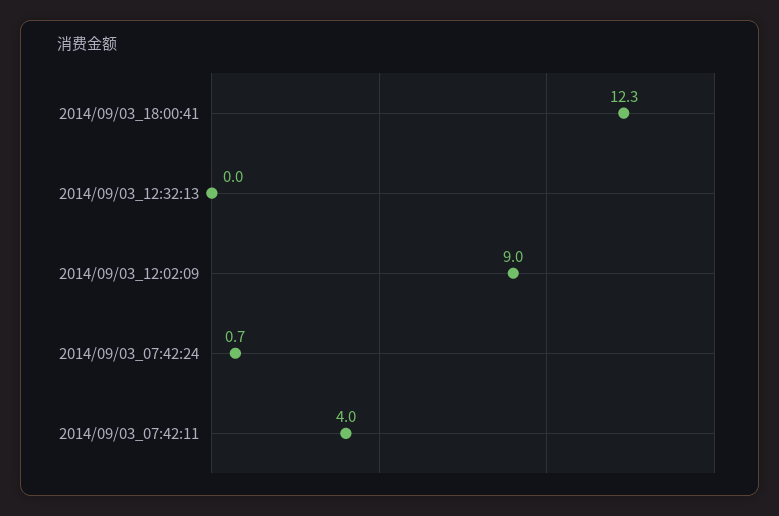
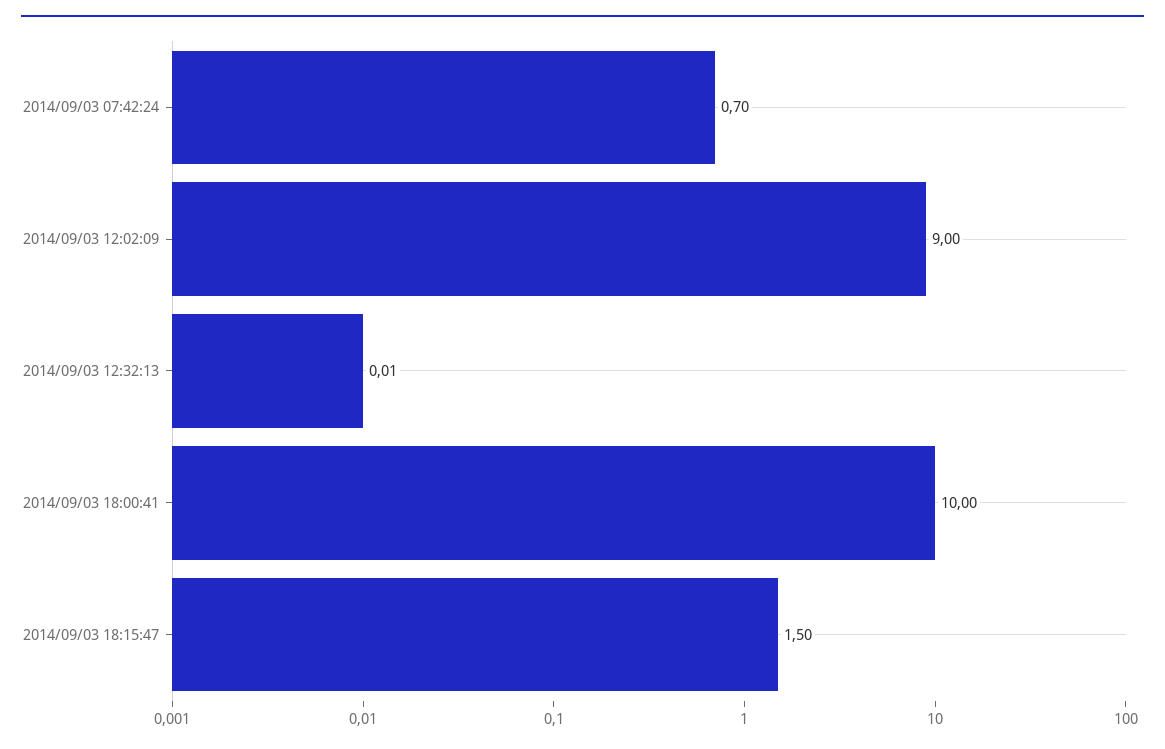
2014/09/03_18:00:41: 12.3 -> 10
2014/09/03_07:42:11: 4 -> none
2014/09/03 18:15:47: none -> 1.5

